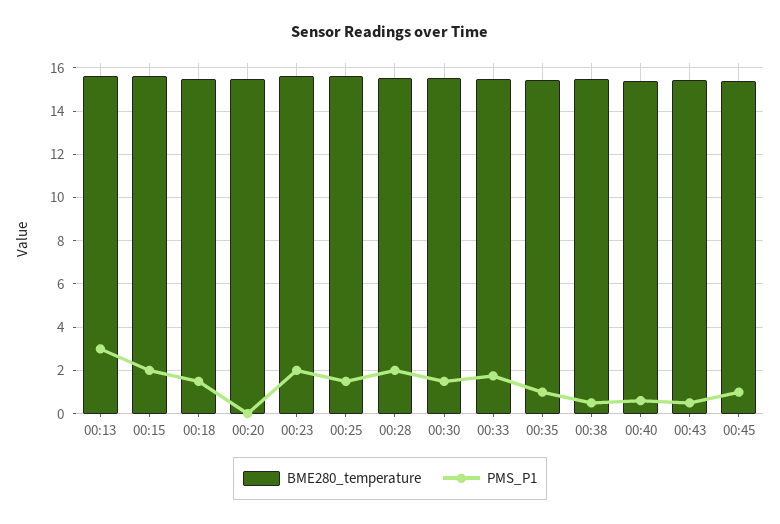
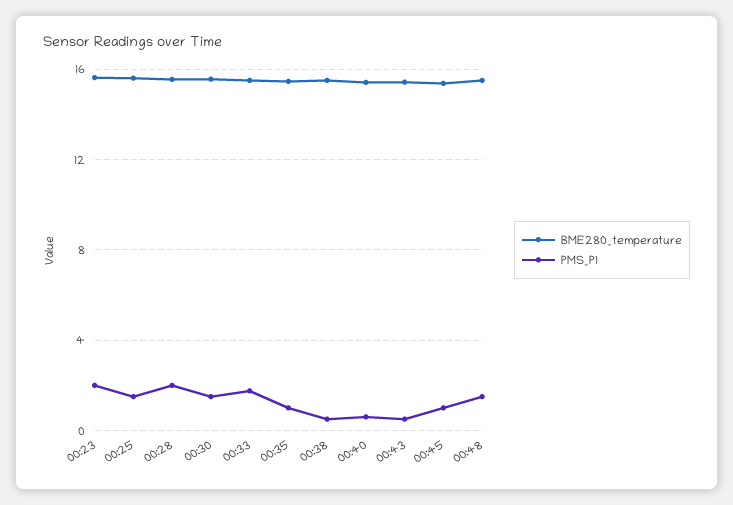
BME280_temperature, 00:13: 15.5 -> none
PMS_P1, 00:13: 3 -> none
BME280_temperature, 00:15: 15.5 -> none
PMS_P1, 00:15: 2 -> none
BME280_temperature, 00:18: 15.5 -> none
PMS_P1, 00:18: 1.5 -> none
BME280_temperature, 00:20: 15.5 -> none
PMS_P1, 00:20: 0 -> none
BME280_temperature, 00:48: none -> 15.5
PMS_P1, 00:48: none -> 1.5

